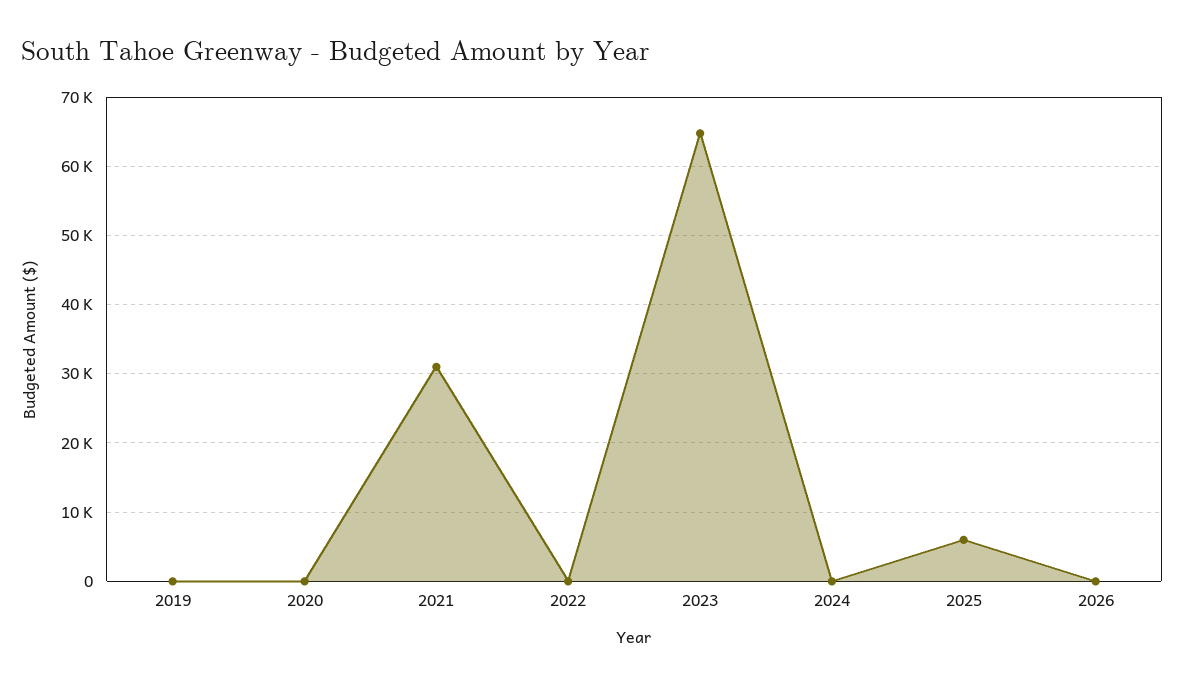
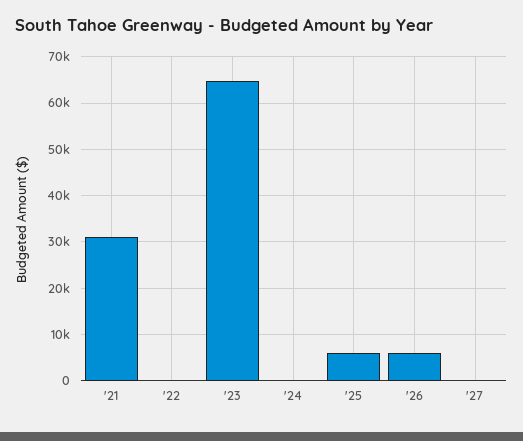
2019: 0 -> none
2020: 0 -> none
2026: 0 -> 6000
'27: none -> 0

